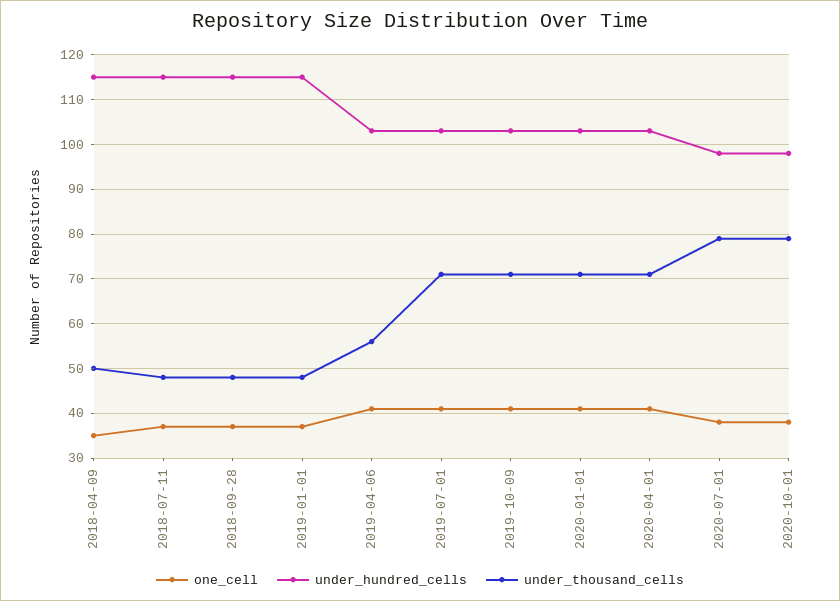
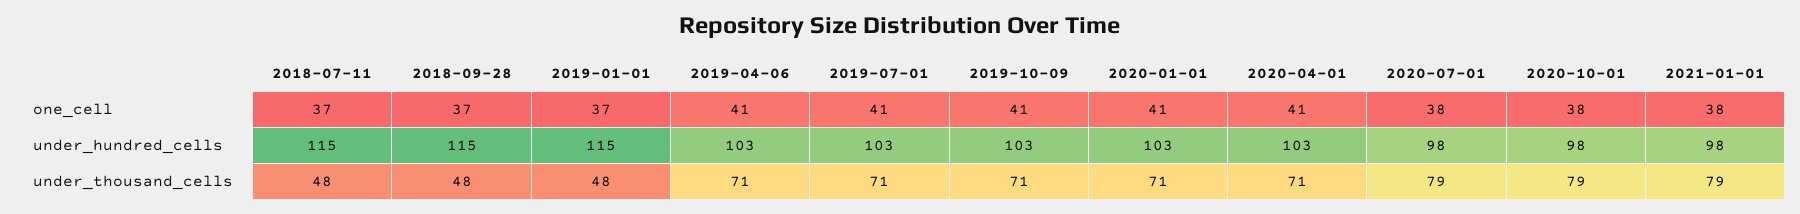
one_cell, 2018-04-09: 35 -> none
under_hundred_cells, 2018-04-09: 115 -> none
under_thousand_cells, 2018-04-09: 50 -> none
under_thousand_cells, 2019-04-06: 55 -> 71
one_cell, 2021-01-01: none -> 38
under_hundred_cells, 2021-01-01: none -> 98
under_thousand_cells, 2021-01-01: none -> 79

